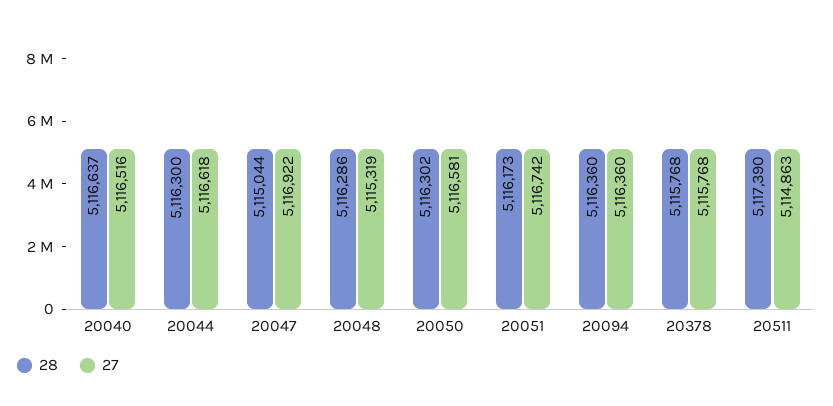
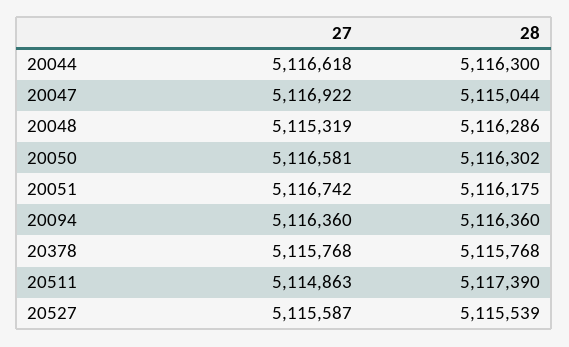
28, 20040: 5116637 -> none
27, 20040: 5116516 -> none
28, 20051: 5116173 -> 5116175
27, 20527: none -> 5115587
28, 20527: none -> 5115539

